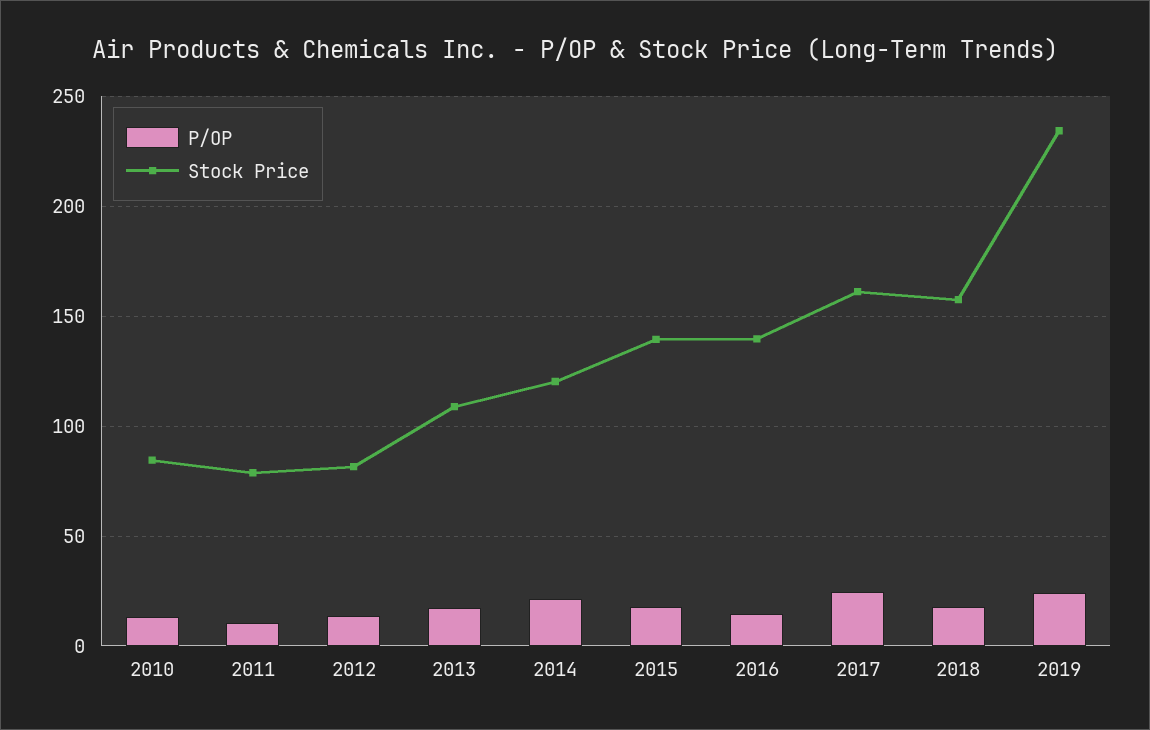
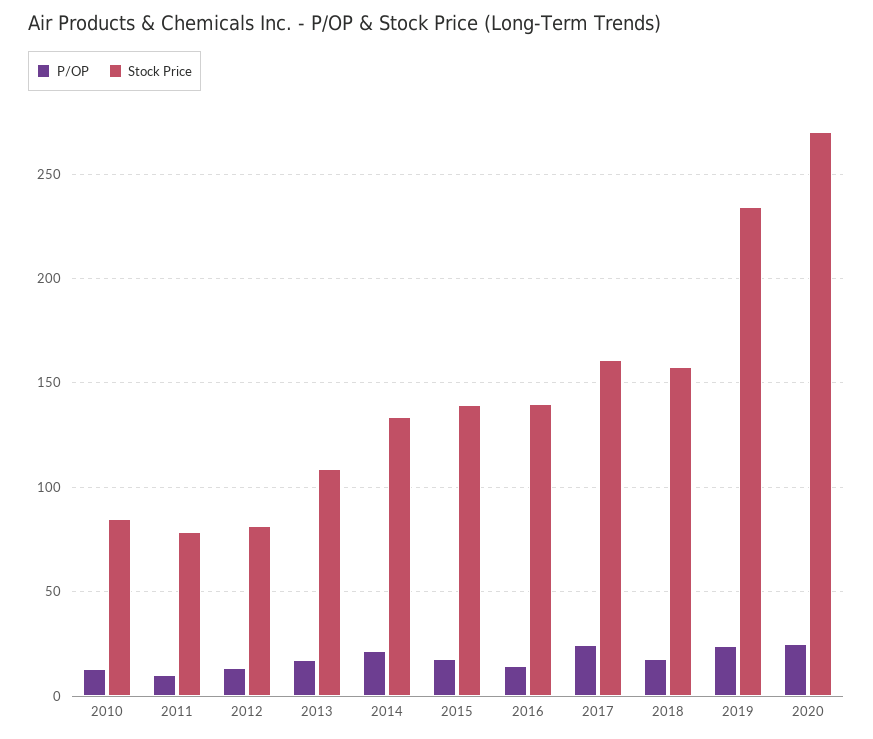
Stock Price, 2014: 120 -> 135
P/OP, 2020: none -> 25
Stock Price, 2020: none -> 270

